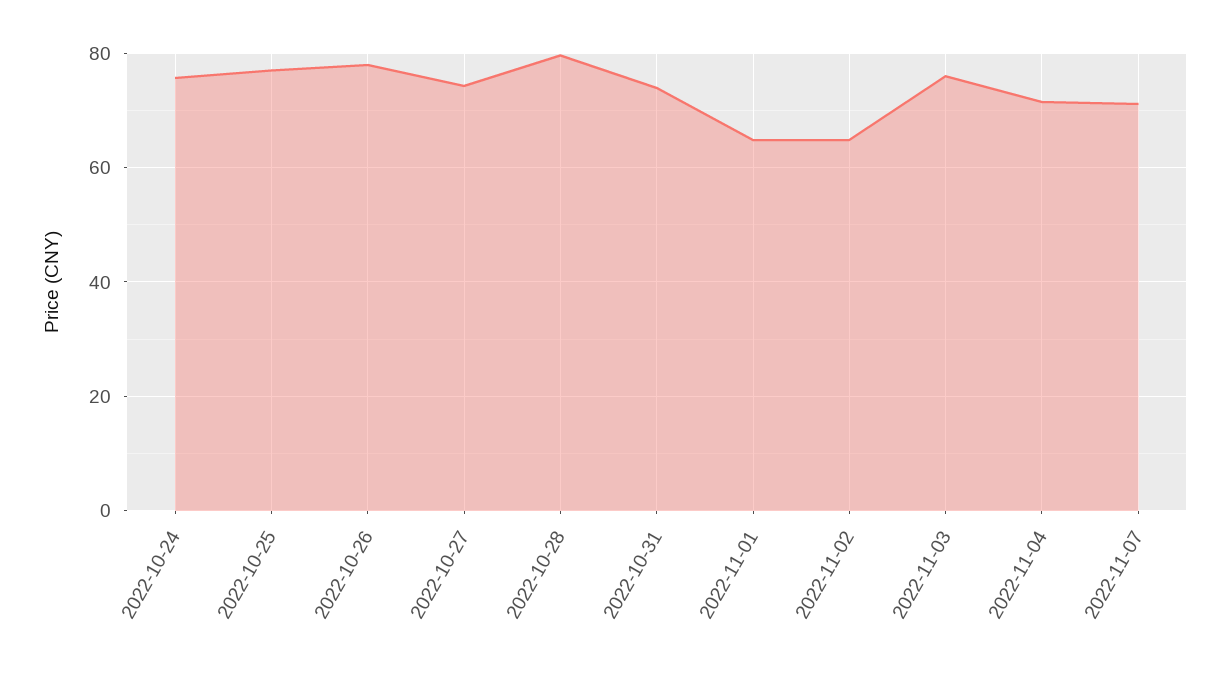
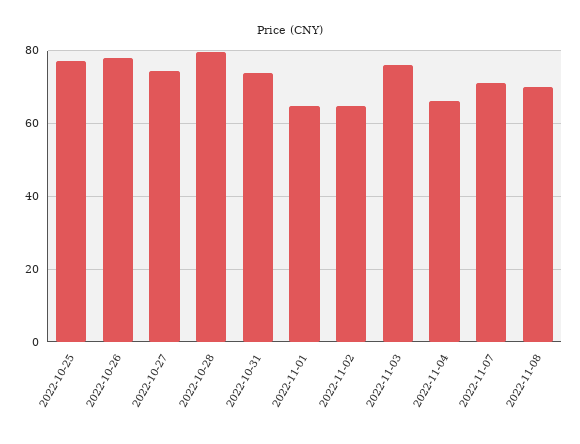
2022-10-24: 76 -> none
2022-11-04: 72 -> 66
2022-11-08: none -> 70

